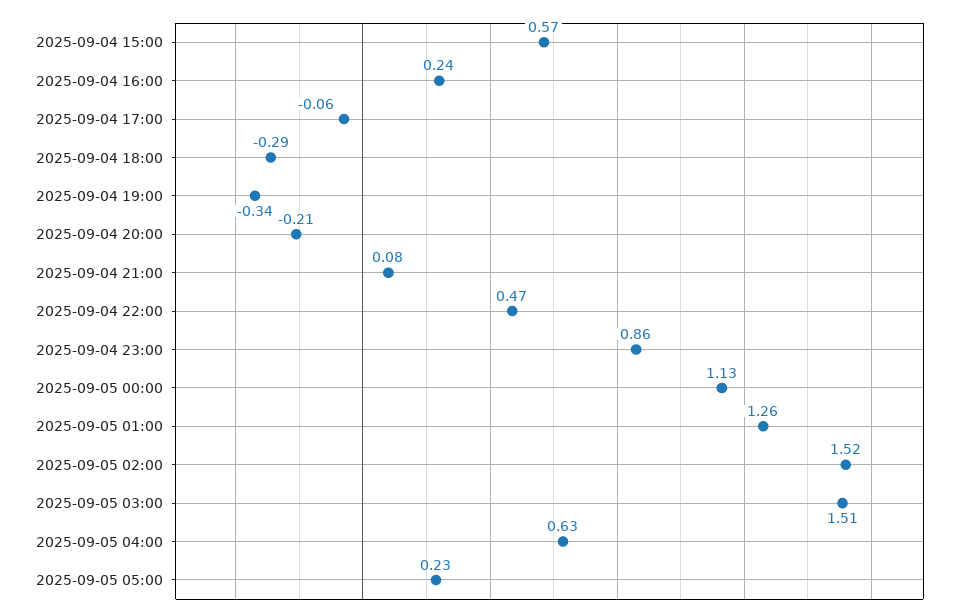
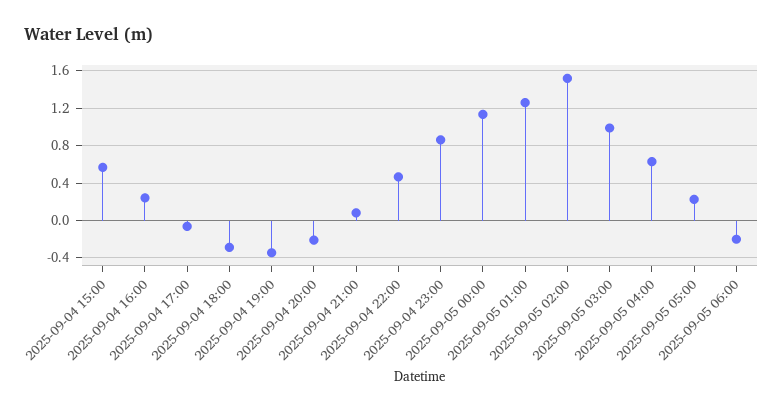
2025-09-05 03:00: 1.51 -> 1
2025-09-05 06:00: none -> -0.2

